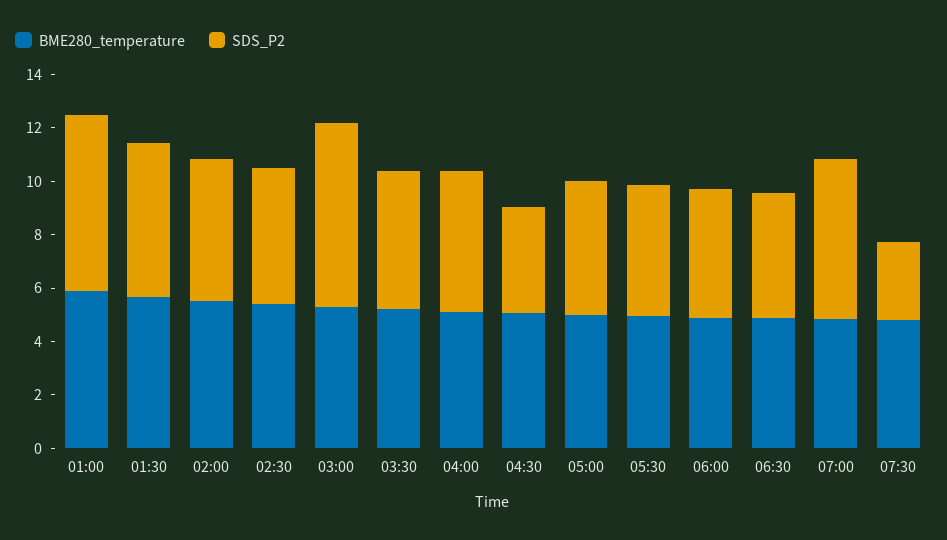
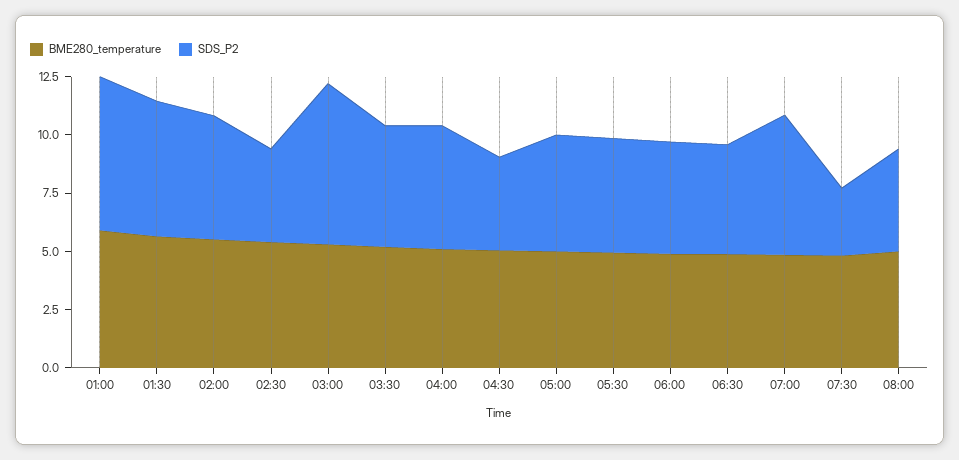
SDS_P2, 02:30: 5 -> 4
BME280_temperature, 08:00: none -> 5
SDS_P2, 08:00: none -> 4.5

